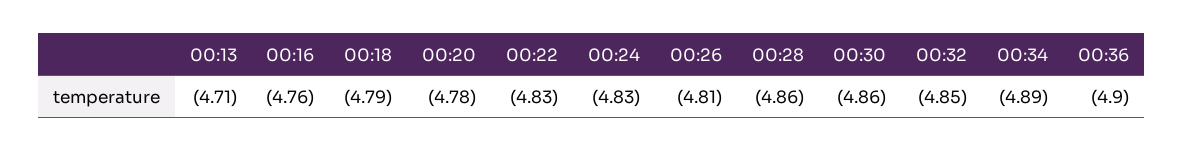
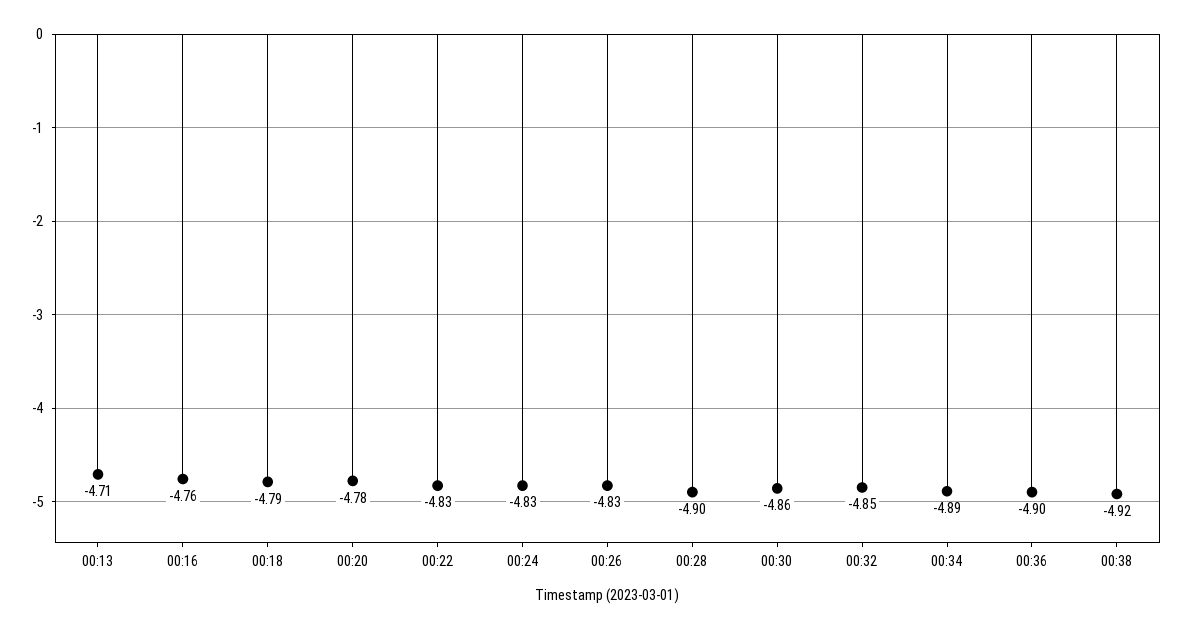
00:26: -4.81 -> -4.83
00:28: -4.86 -> -4.9
00:38: none -> -4.92

